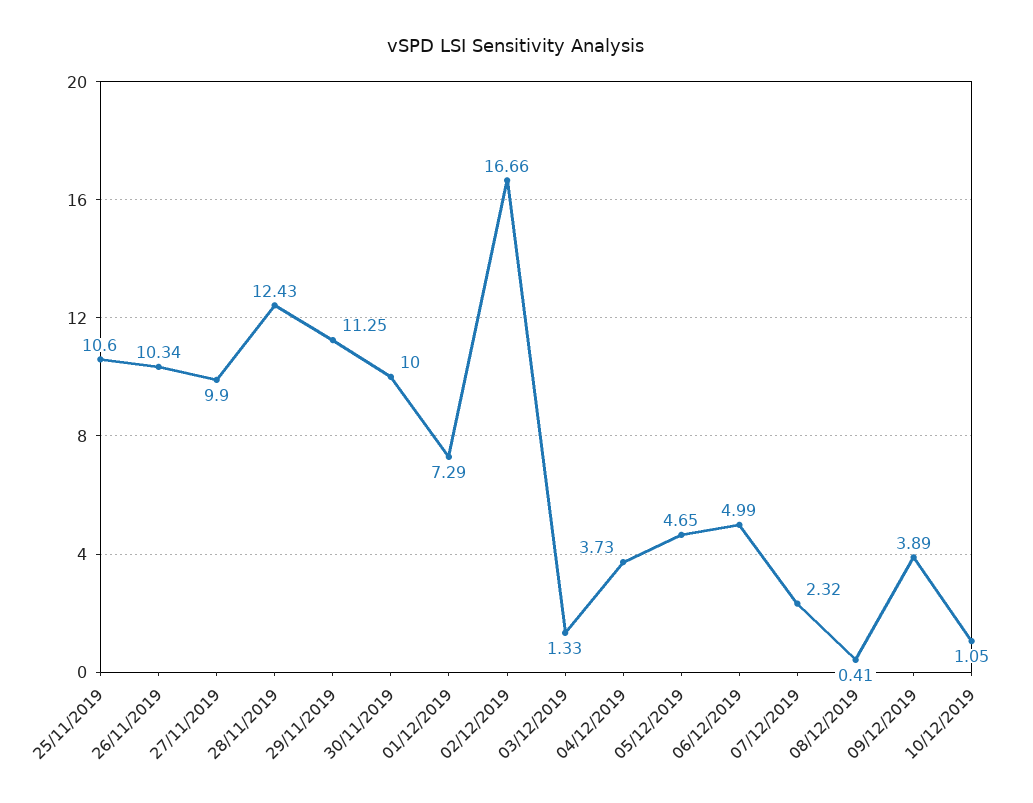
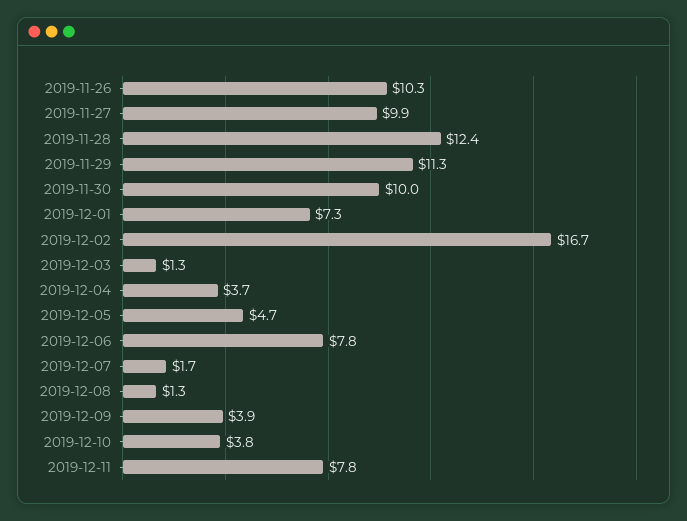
25/11/2019: 10.6 -> none
06/12/2019: 4.99 -> 7.8
07/12/2019: 2.32 -> 1.7
08/12/2019: 0.41 -> 1.3
10/12/2019: 1.05 -> 3.8
2019-12-11: none -> 7.8

